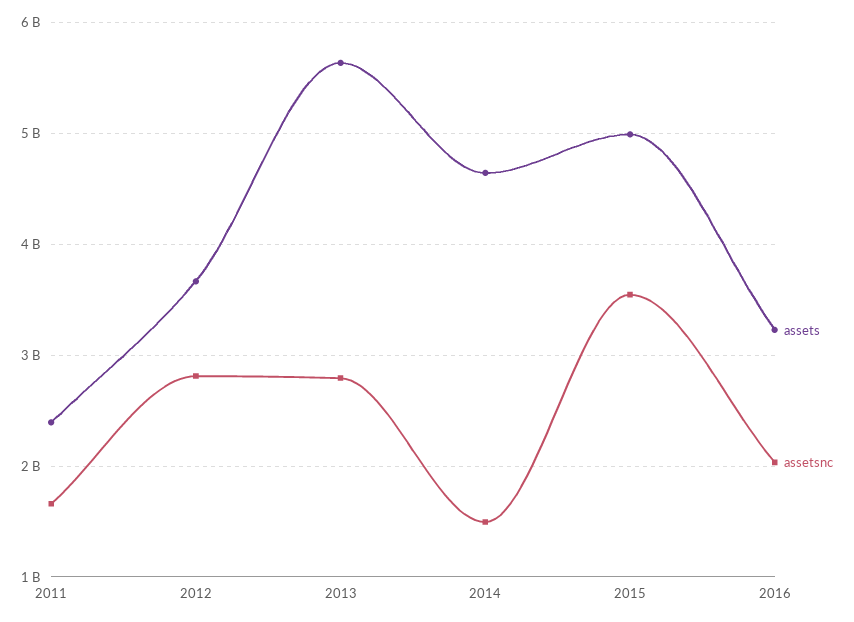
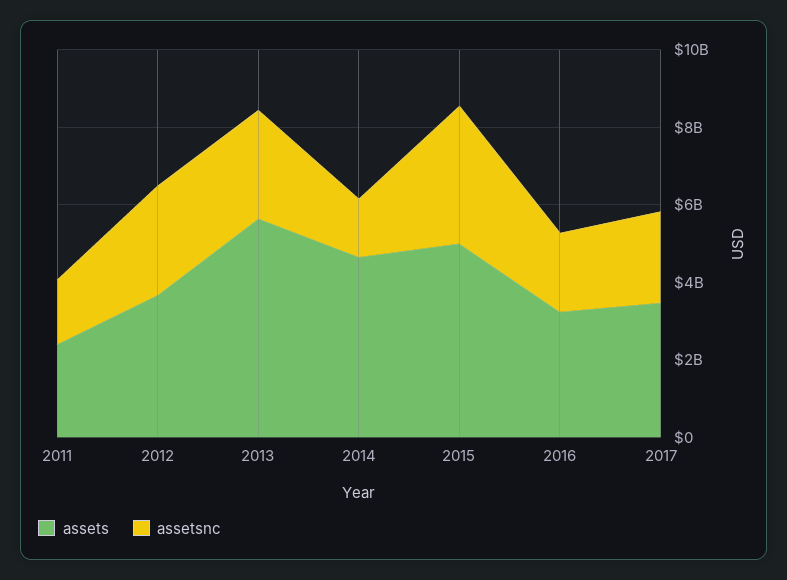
assets, 2017: none -> 3500000000
assetsnc, 2017: none -> 2500000000

